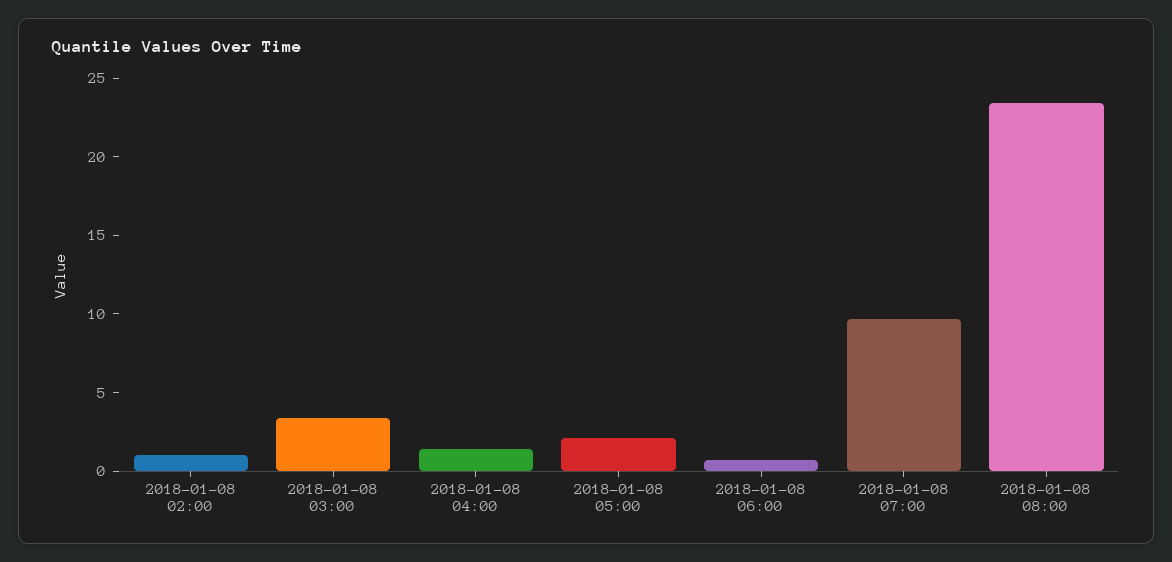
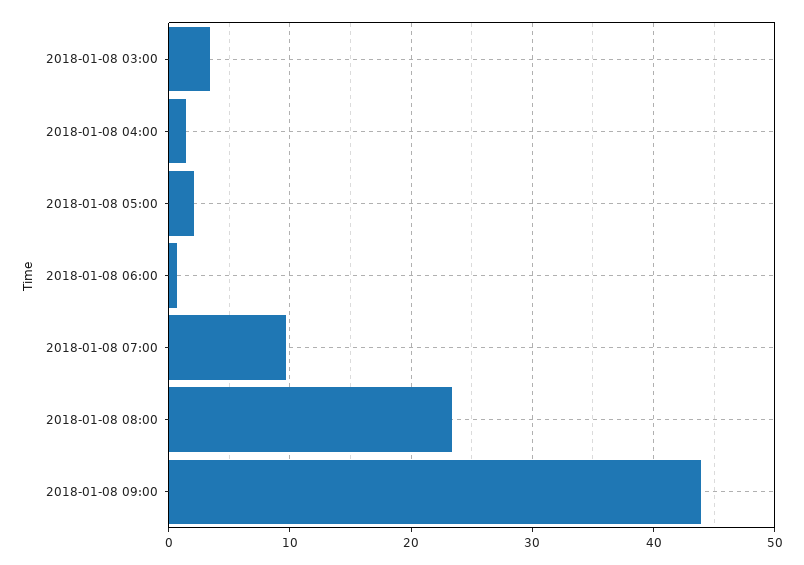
2018-01-08 02:00: 1 -> none
2018-01-08 09:00: none -> 44

